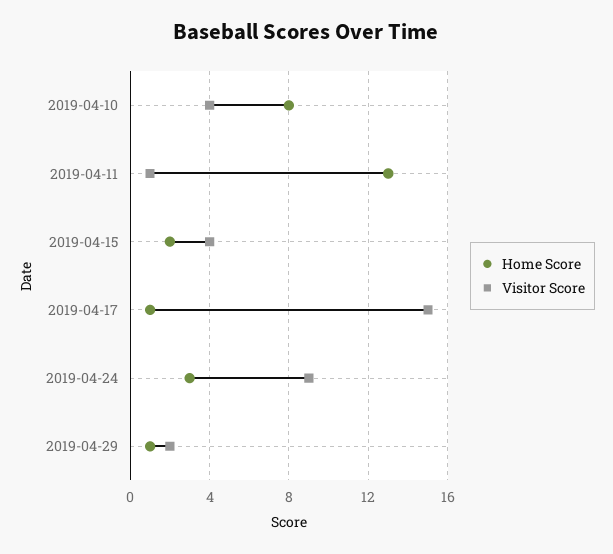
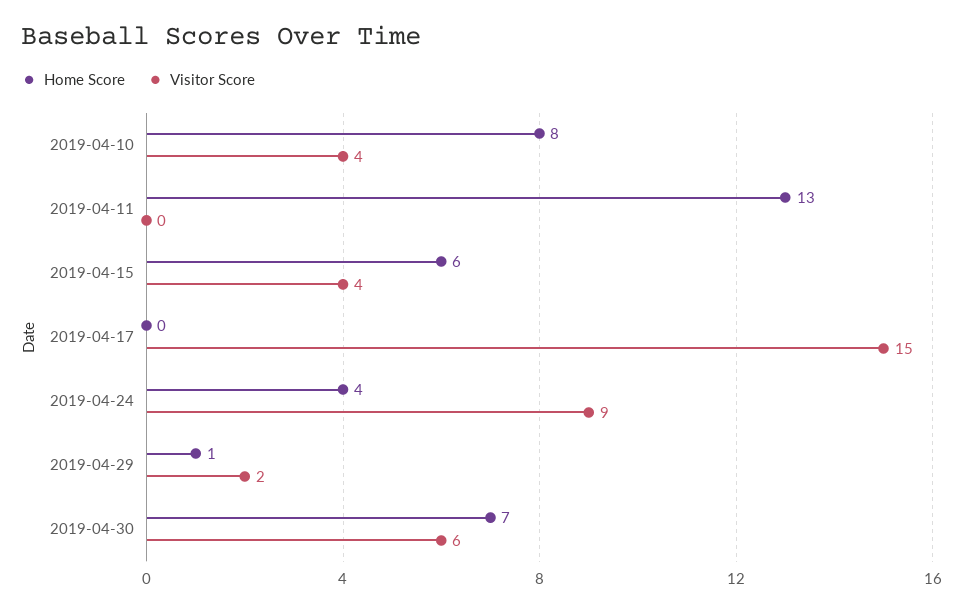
Visitor Score, 2019-04-11: 1 -> 0
Home Score, 2019-04-15: 2 -> 6
Home Score, 2019-04-17: 1 -> 0
Home Score, 2019-04-24: 3 -> 4
Home Score, 2019-04-30: none -> 7
Visitor Score, 2019-04-30: none -> 6

